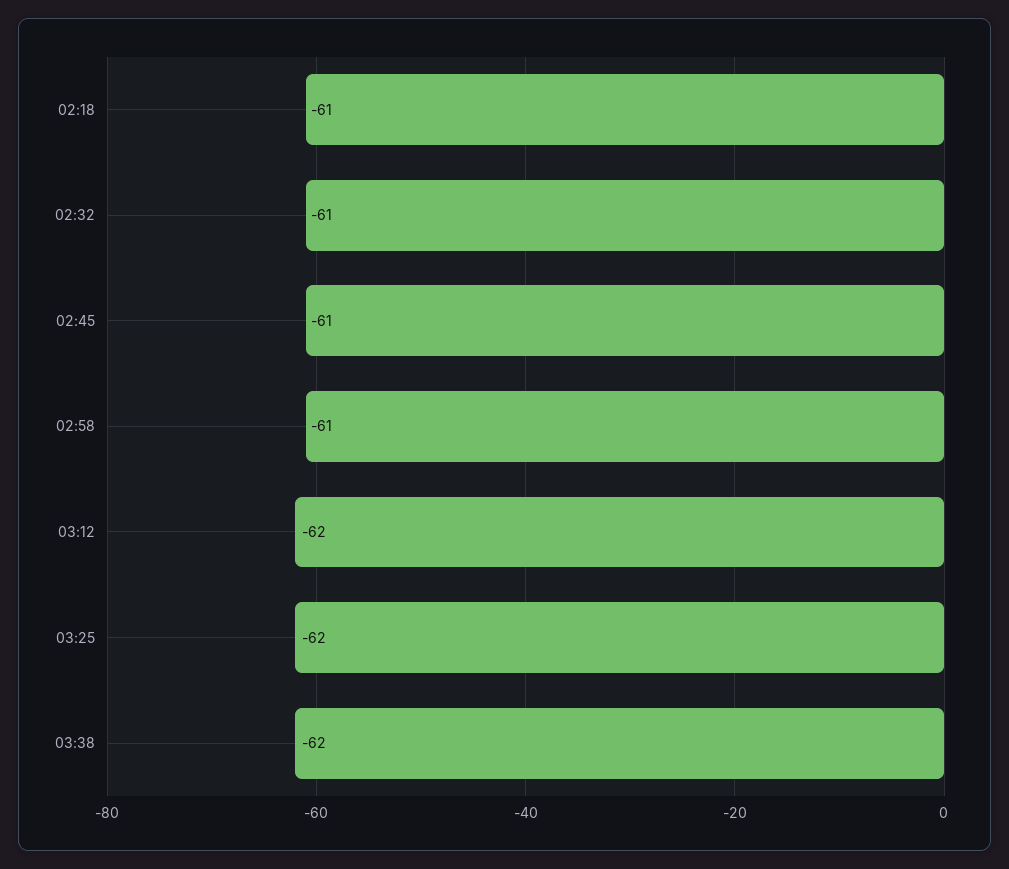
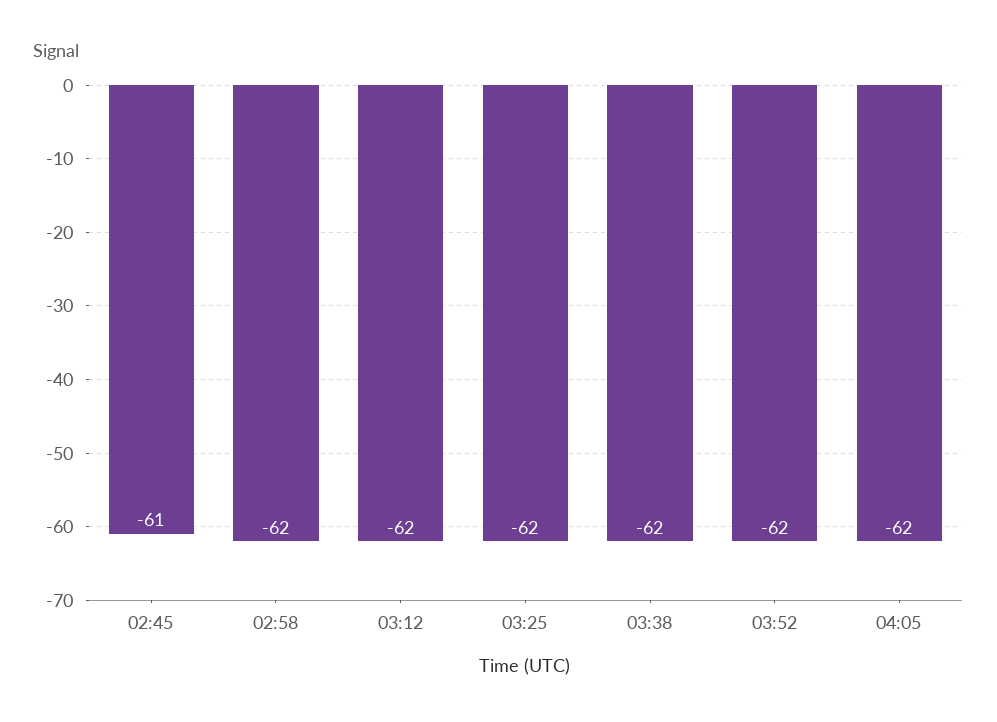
02:18: -61 -> none
02:32: -61 -> none
02:58: -61 -> -62
03:52: none -> -62
04:05: none -> -62

